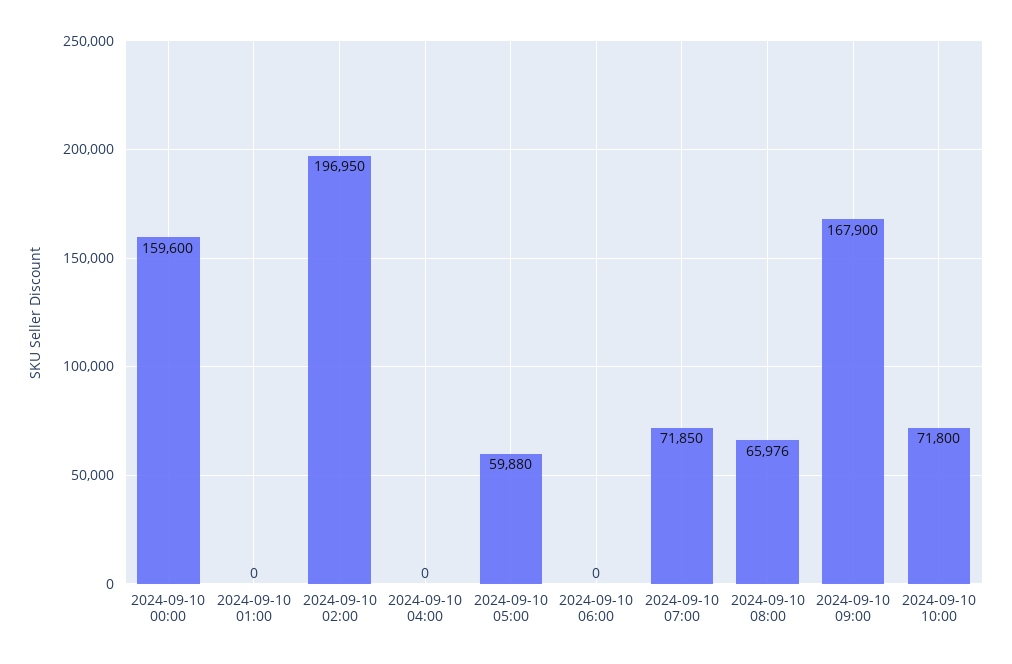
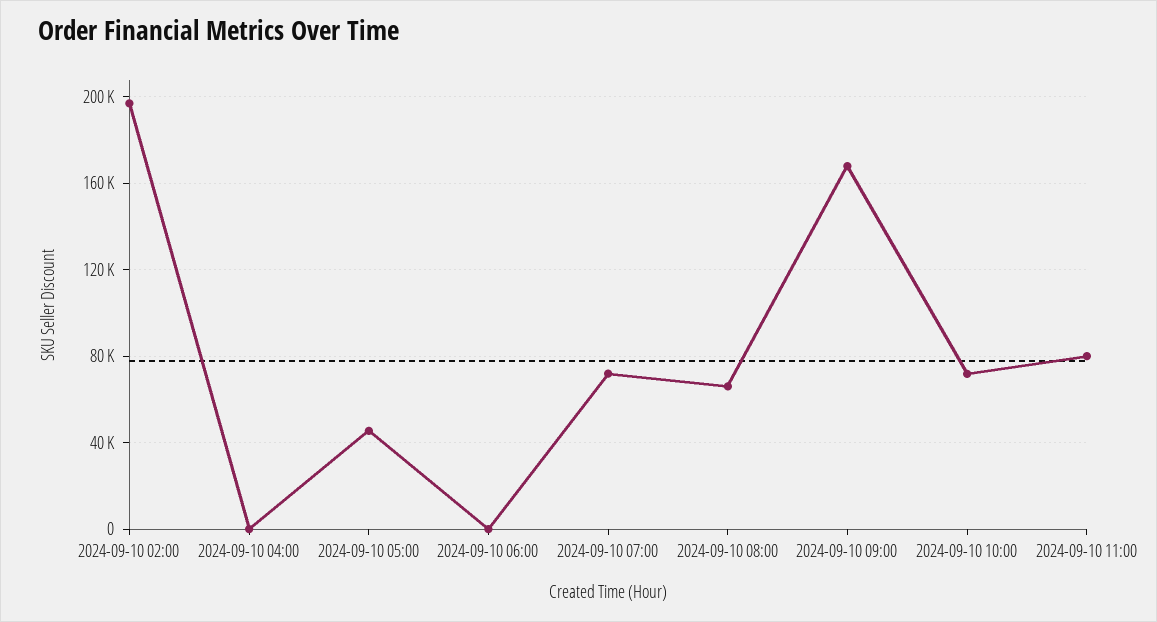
2024-09-10 00:00: 159600 -> none
2024-09-10 01:00: 0 -> none
2024-09-10 05:00: 59880 -> 45000
2024-09-10 11:00: none -> 80000

